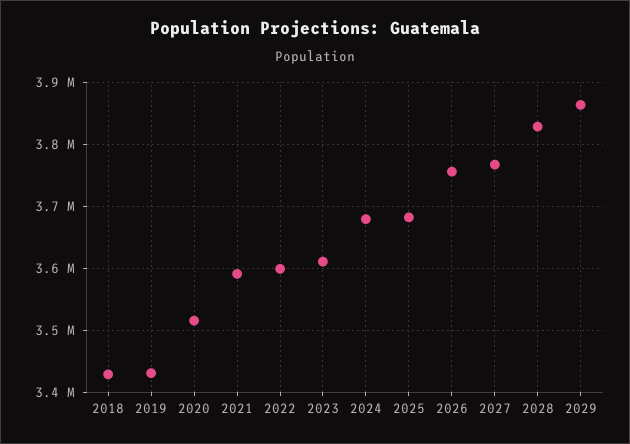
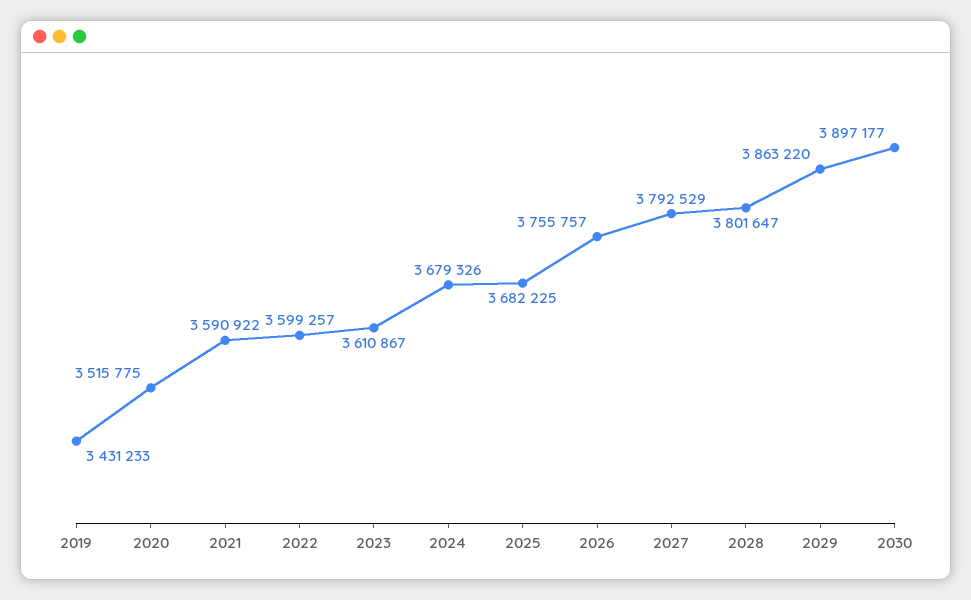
2018: 3430000 -> none
2027: 3770000 -> 3792529
2028: 3830000 -> 3801647
2030: none -> 3897177

